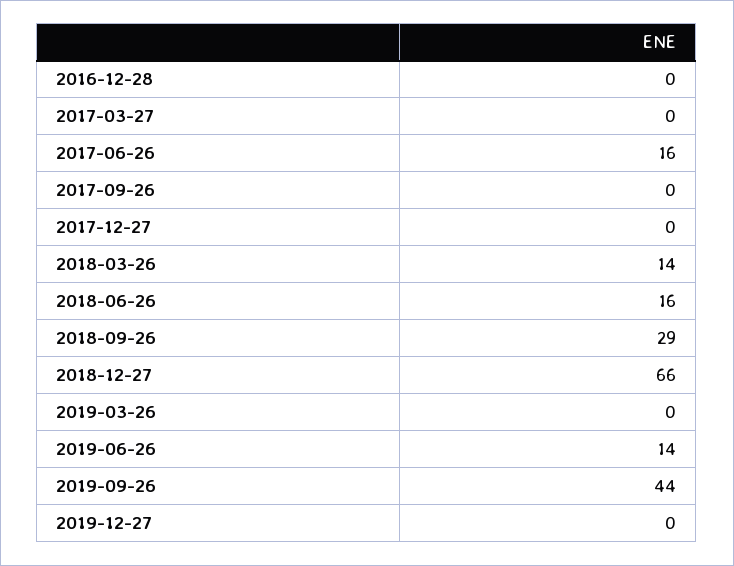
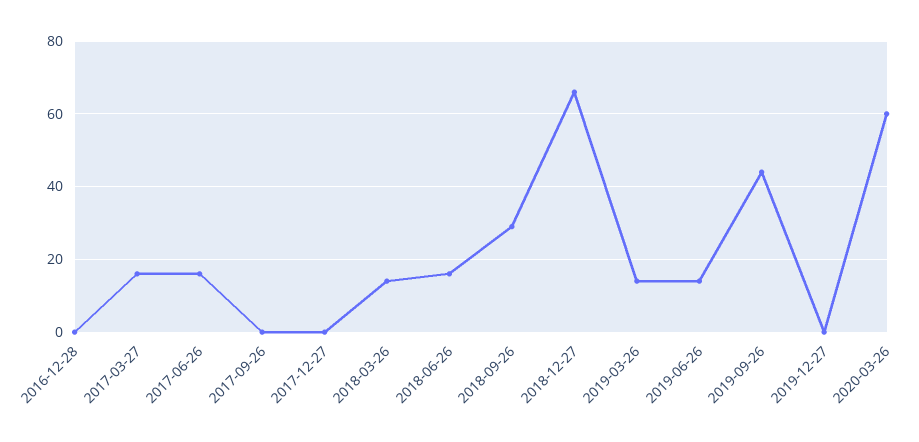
2017-03-27: 0 -> 15
2019-03-26: 0 -> 15
2020-03-26: none -> 60

